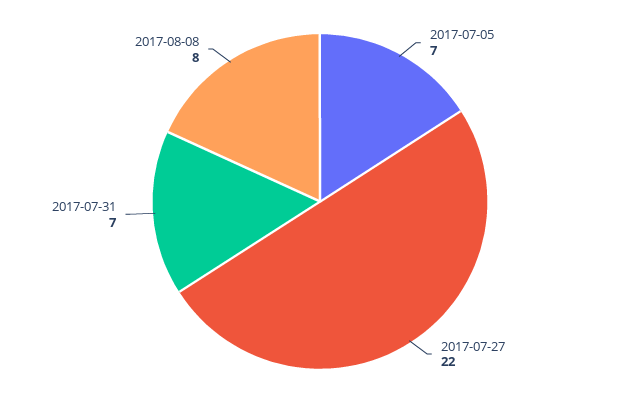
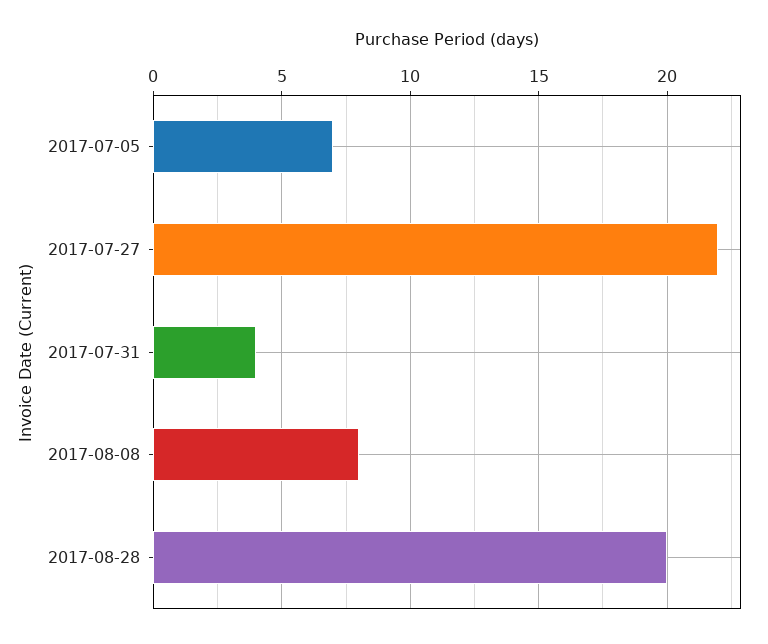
2017-07-31: 7 -> 4
2017-08-28: none -> 20

